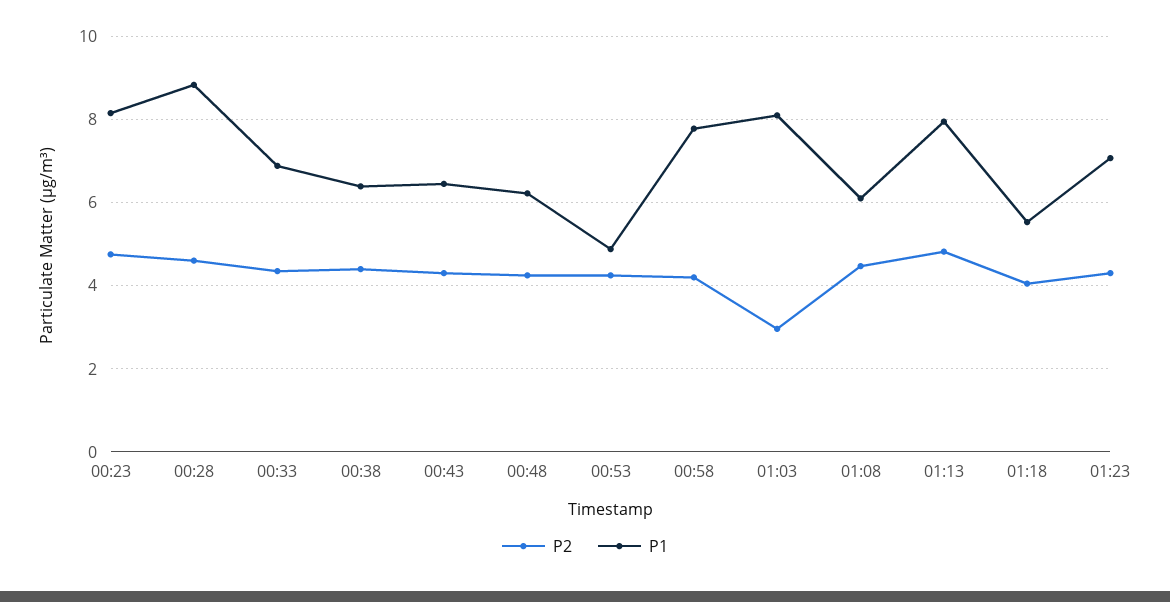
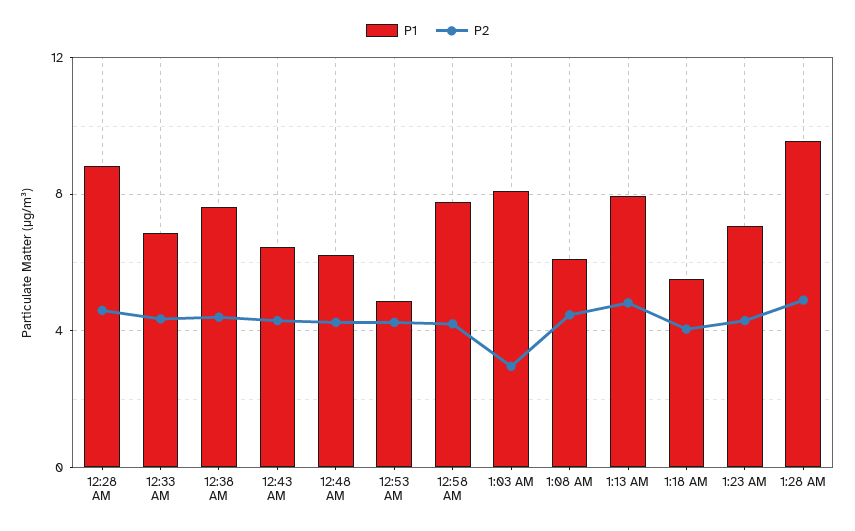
P2, 00:23: 4.8 -> none
P1, 00:23: 8.2 -> none
P1, 00:38: 6.4 -> 7.5
P1, 1:28 AM: none -> 9.5
P2, 1:28 AM: none -> 5

